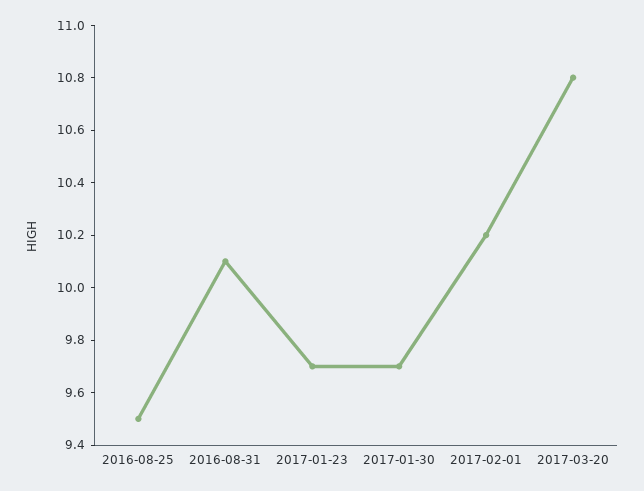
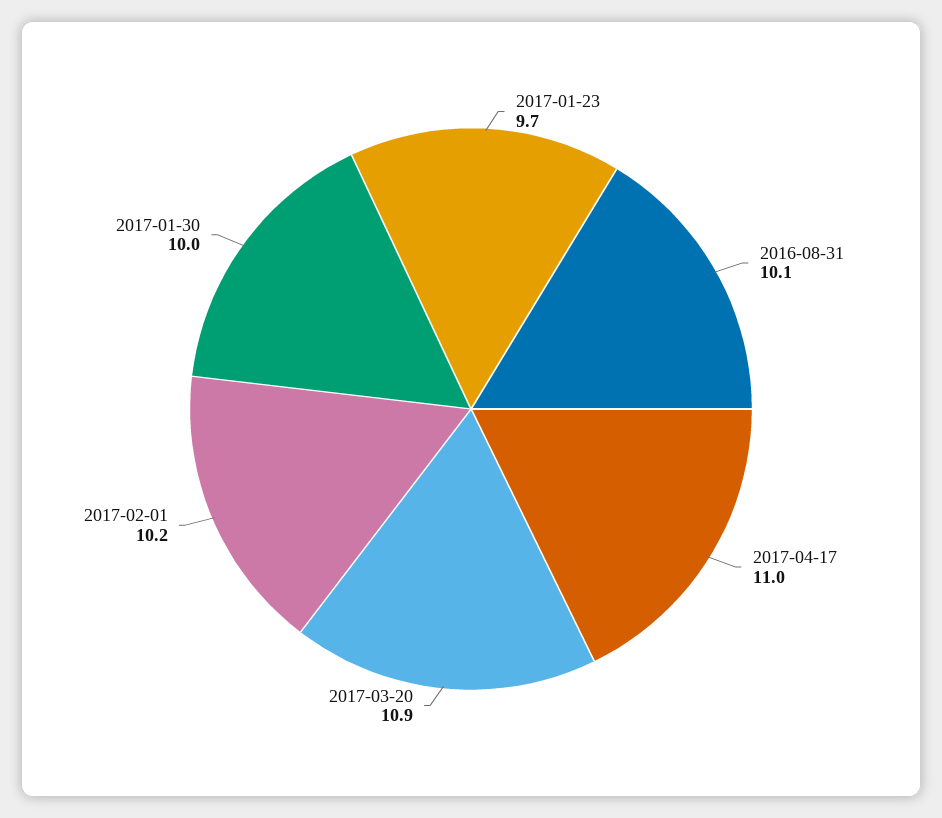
2016-08-25: 9.5 -> none
2017-01-30: 9.7 -> 10
2017-03-20: 10.8 -> 10.9
2017-04-17: none -> 11

